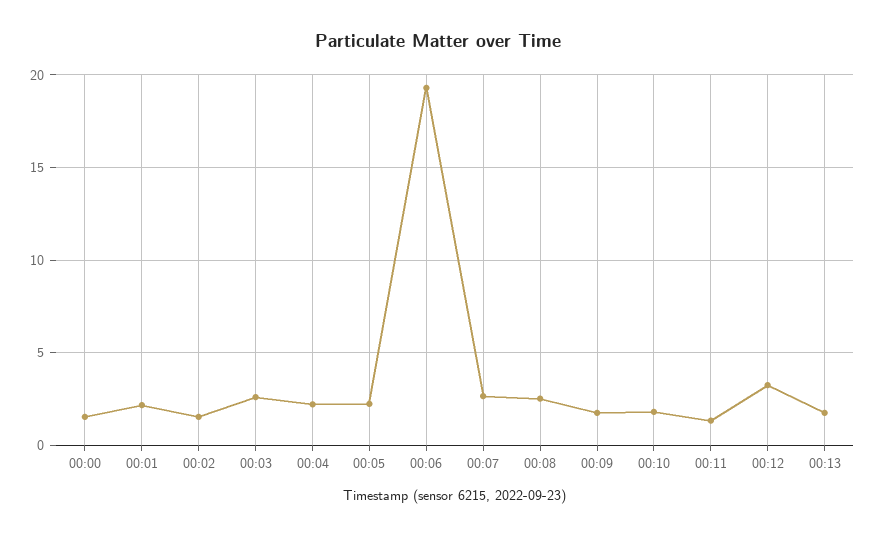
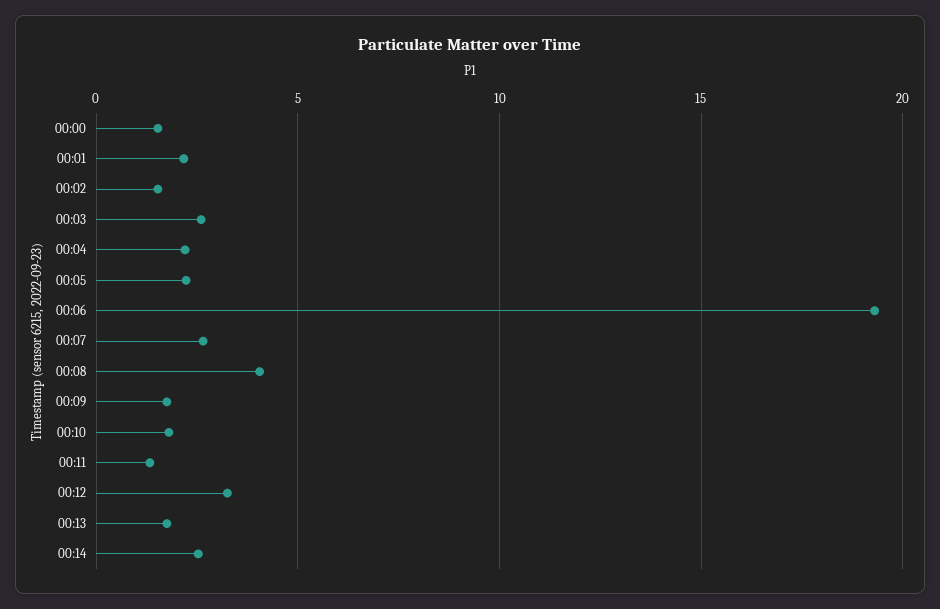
00:08: 2.5 -> 4
00:14: none -> 2.5

